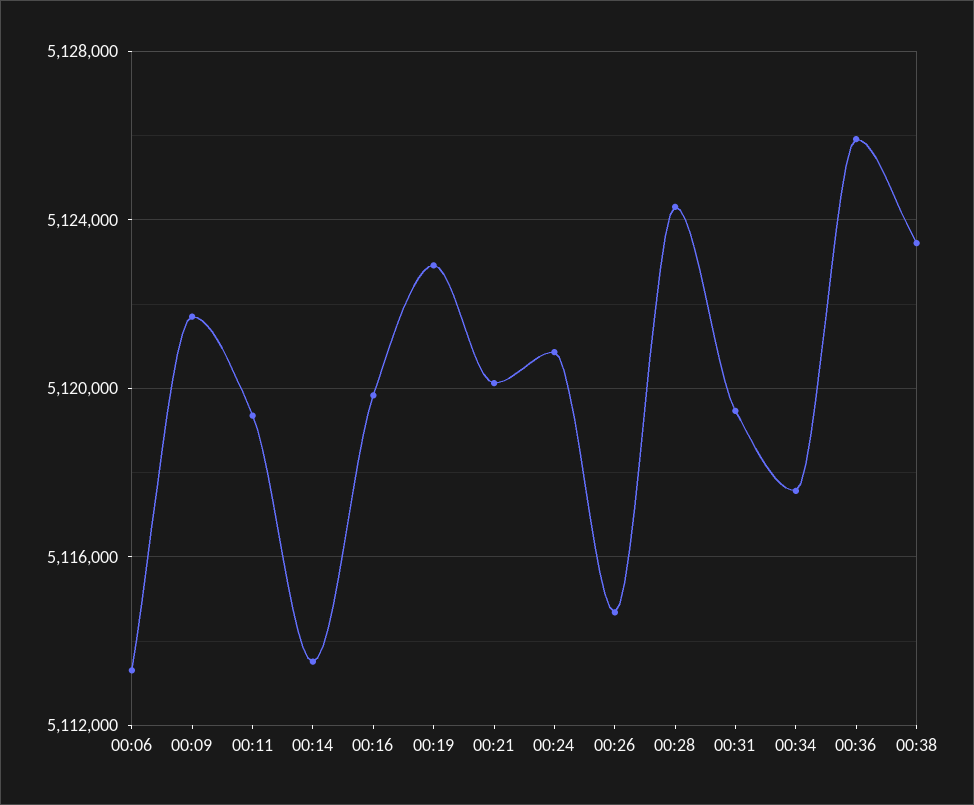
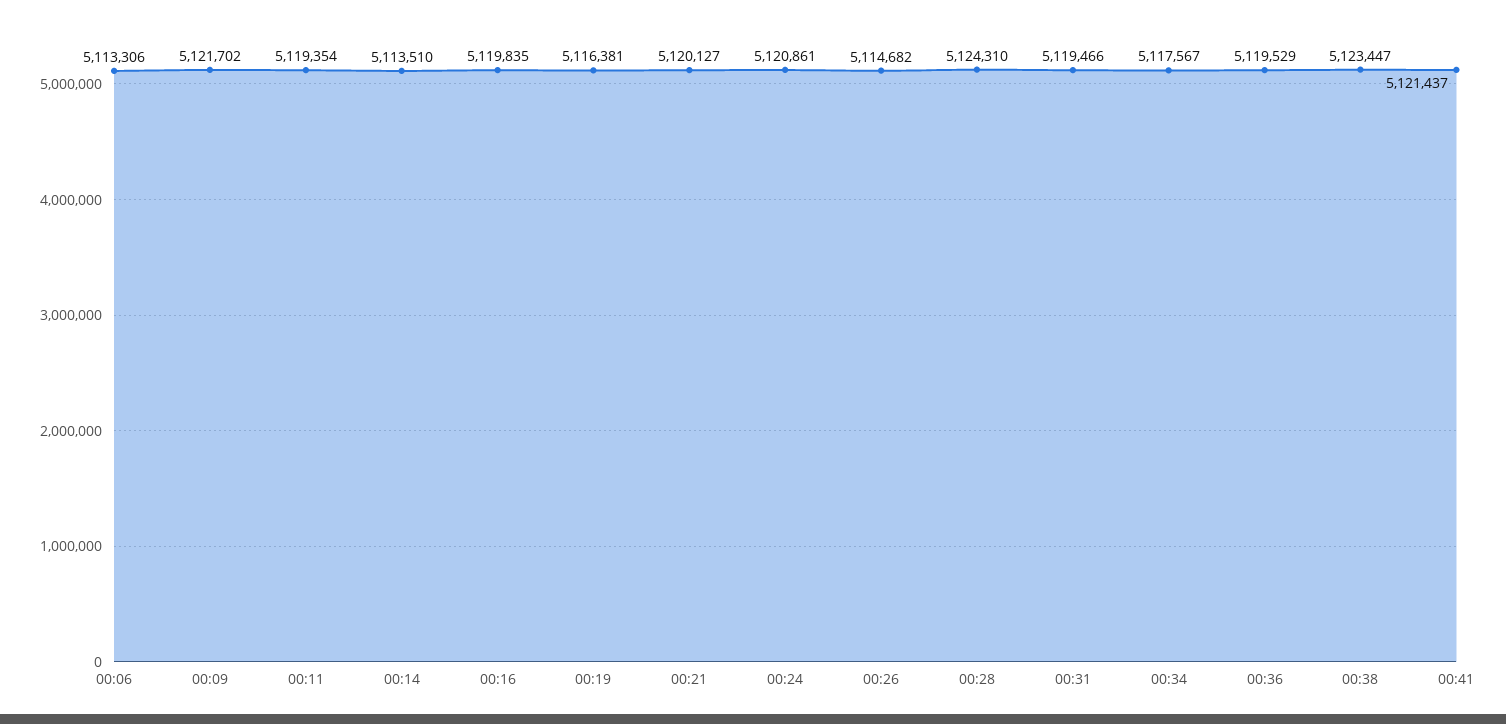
00:19: 5123000 -> 5116381
00:36: 5126000 -> 5119529
00:41: none -> 5121437

